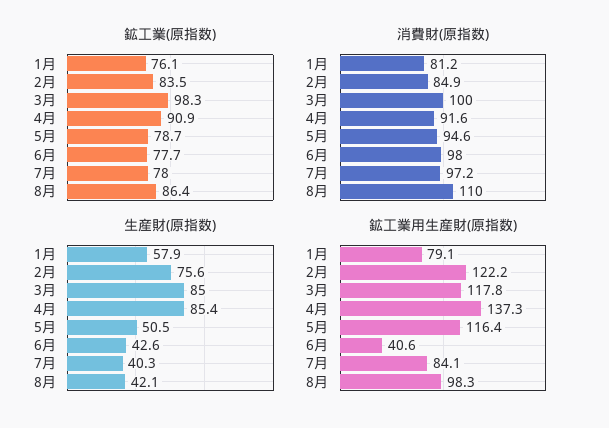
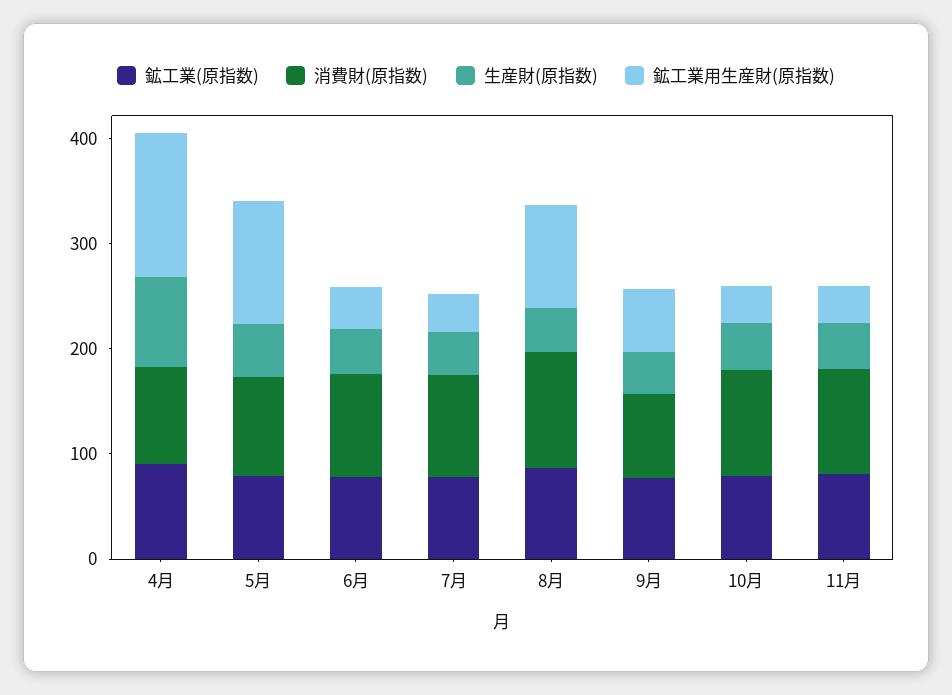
鉱工業(原指数), 1月: 76.1 -> none
鉱工業(原指数), 2月: 83.5 -> none
鉱工業(原指数), 3月: 98.3 -> none
消費財(原指数), 1月: 81.2 -> none
消費財(原指数), 2月: 84.9 -> none
消費財(原指数), 3月: 100 -> none
生産財(原指数), 1月: 57.9 -> none
生産財(原指数), 2月: 75.6 -> none
生産財(原指数), 3月: 85 -> none
鉱工業用生産財(原指数), 1月: 79.1 -> none
鉱工業用生産財(原指数), 2月: 122.2 -> none
鉱工業用生産財(原指数), 3月: 117.8 -> none
鉱工業用生産財(原指数), 7月: 84.1 -> 40
鉱工業(原指数), 9月: none -> 80
消費財(原指数), 9月: none -> 80
生産財(原指数), 9月: none -> 40
鉱工業用生産財(原指数), 9月: none -> 60
鉱工業(原指数), 10月: none -> 80
消費財(原指数), 10月: none -> 100
生産財(原指数), 10月: none -> 40
鉱工業用生産財(原指数), 10月: none -> 40
鉱工業(原指数), 11月: none -> 80
消費財(原指数), 11月: none -> 100
生産財(原指数), 11月: none -> 40
鉱工業用生産財(原指数), 11月: none -> 40

